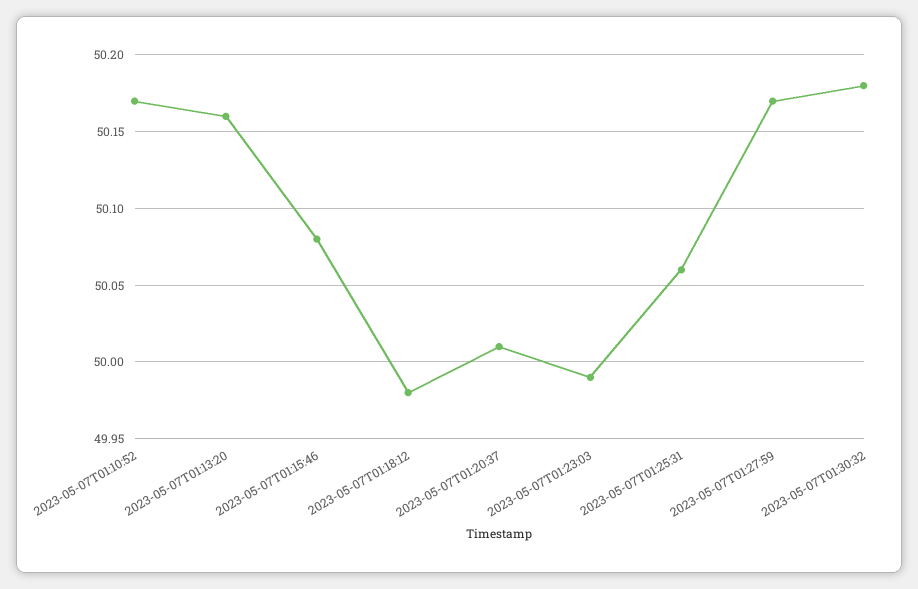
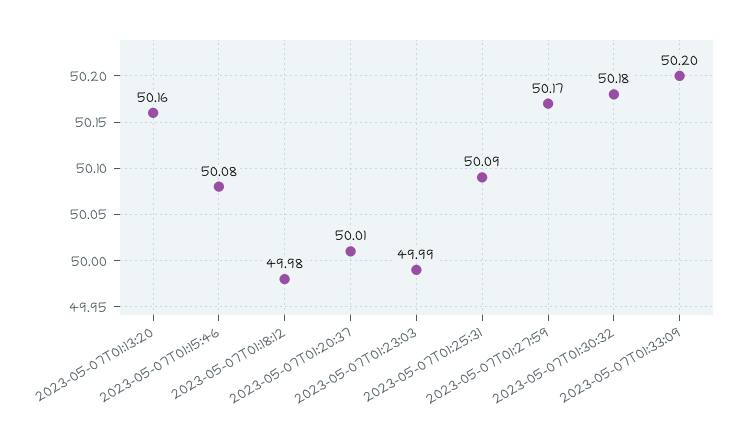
2023-05-07T01:10:52: 50.17 -> none
2023-05-07T01:25:31: 50.06 -> 50.09
2023-05-07T01:33:09: none -> 50.2

